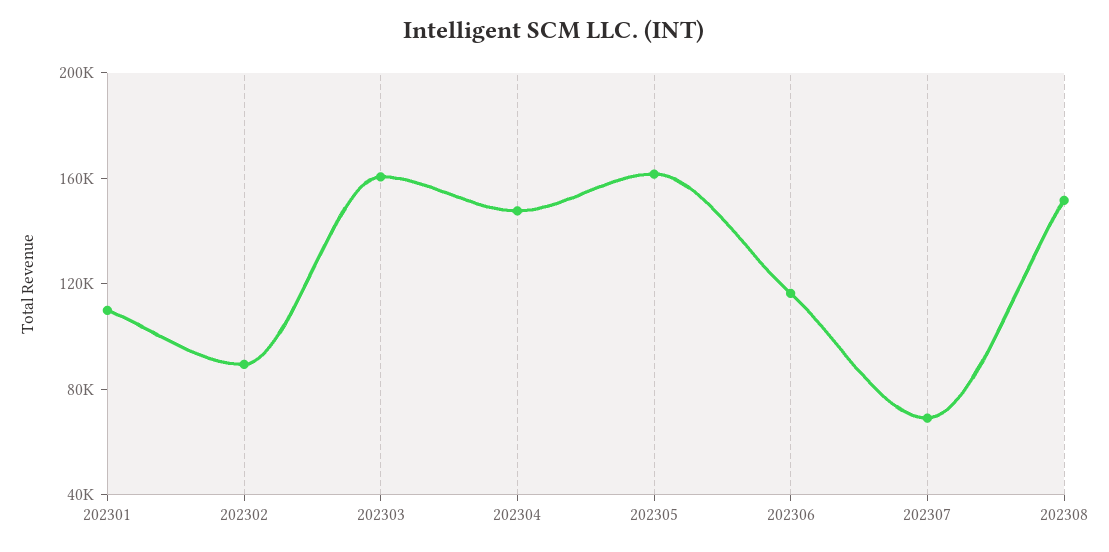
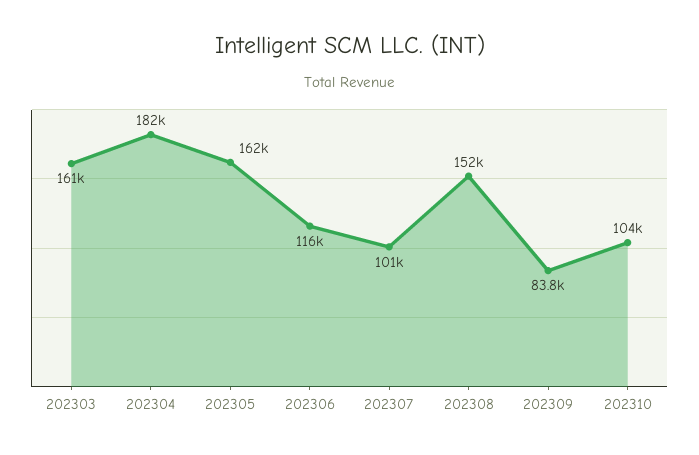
202301: 110000 -> none
202302: 90000 -> none
202304: 150000 -> 182000
202307: 70000 -> 101000
202309: none -> 83800
202310: none -> 104000

